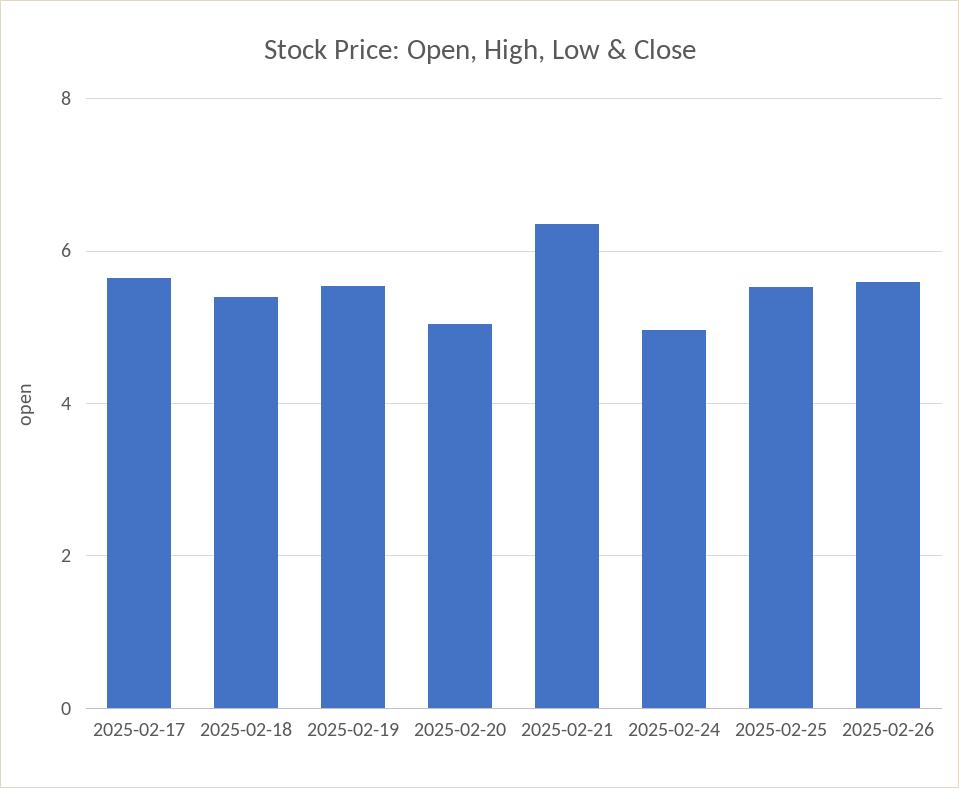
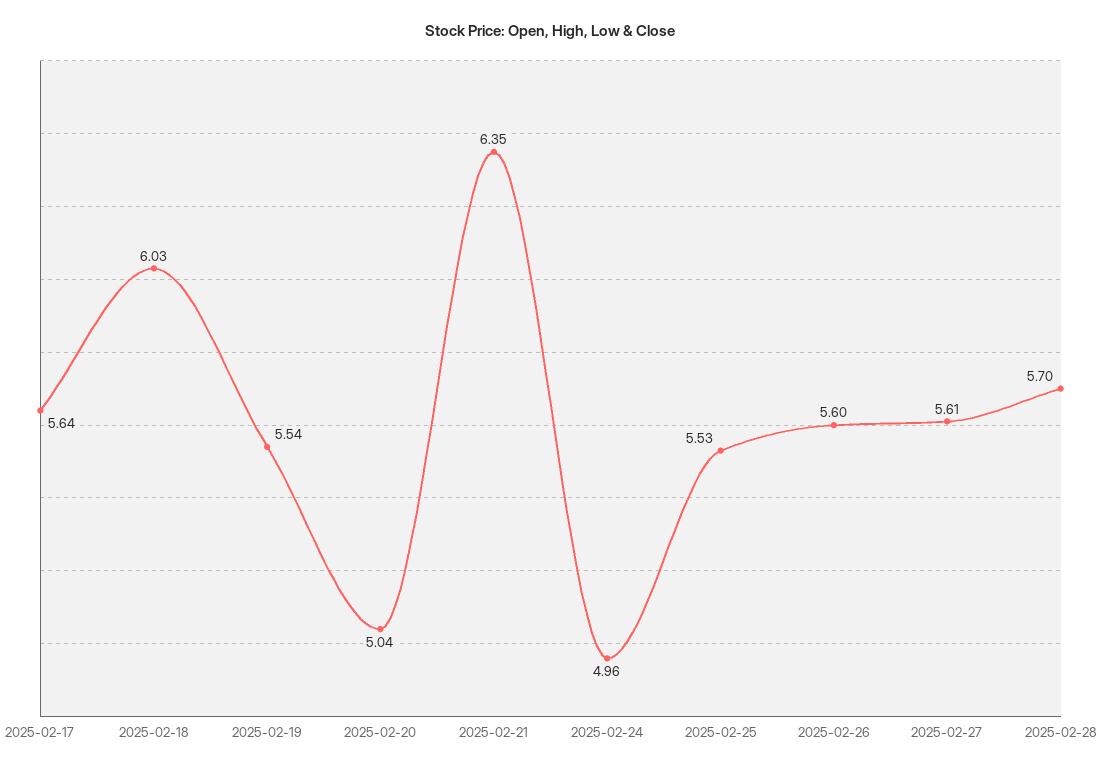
2025-02-18: 5.4 -> 6.03
2025-02-27: none -> 5.61
2025-02-28: none -> 5.7

